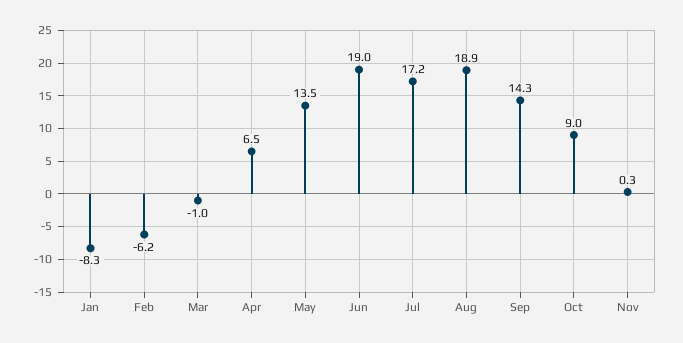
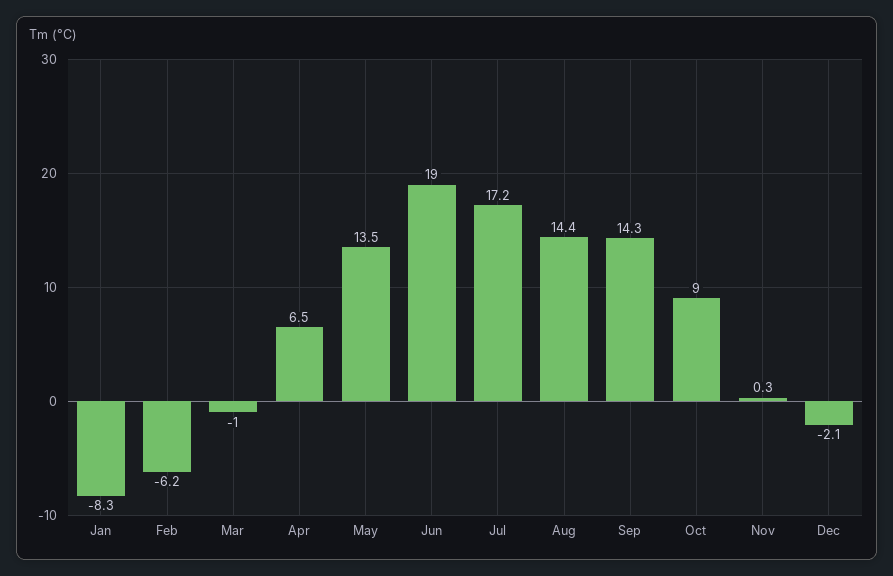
Aug: 18.9 -> 14.4
Dec: none -> -2.1

